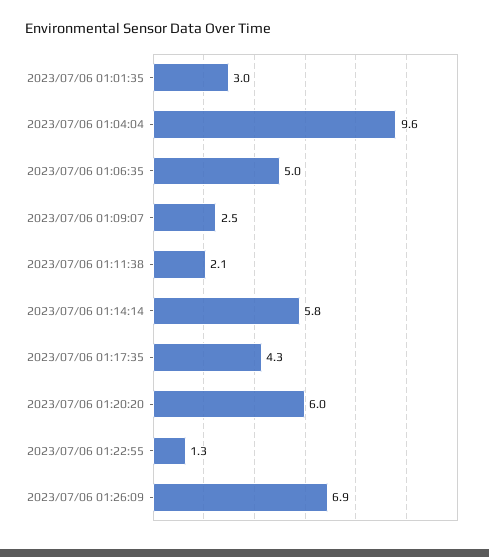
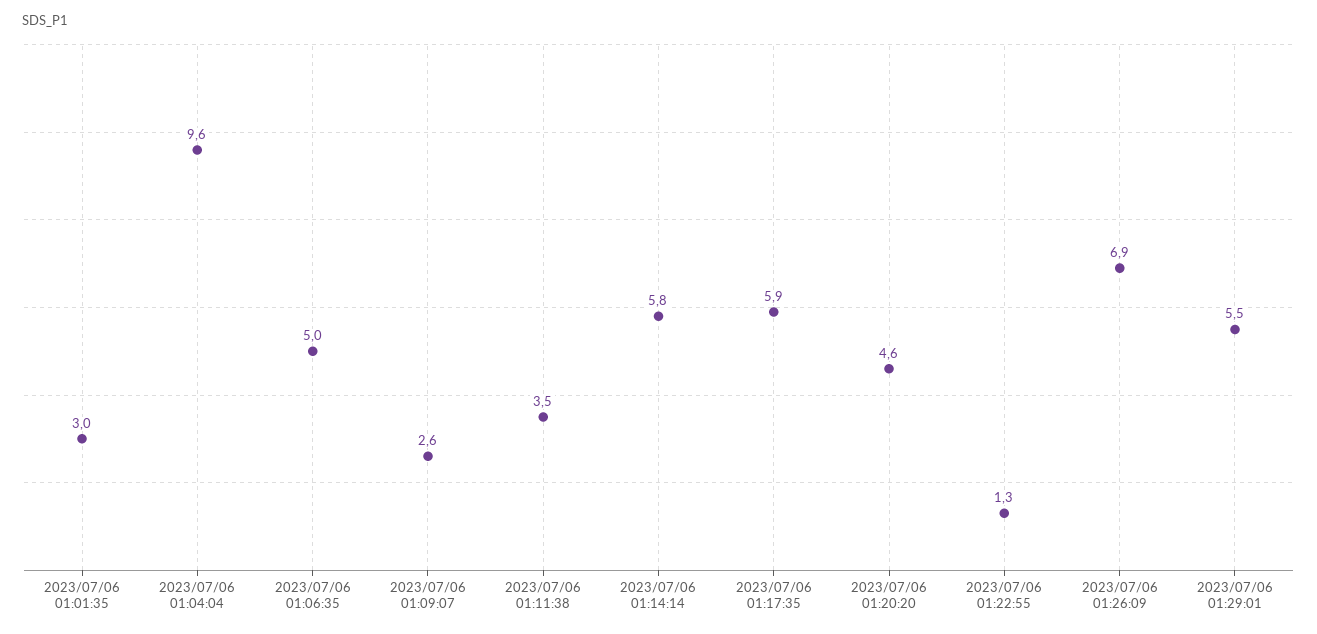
2023/07/06 01:09:07: 2.5 -> 2.6
2023/07/06 01:11:38: 2.1 -> 3.5
2023/07/06 01:17:35: 4.3 -> 5.9
2023/07/06 01:20:20: 6 -> 4.6
2023/07/06 01:29:01: none -> 5.5

